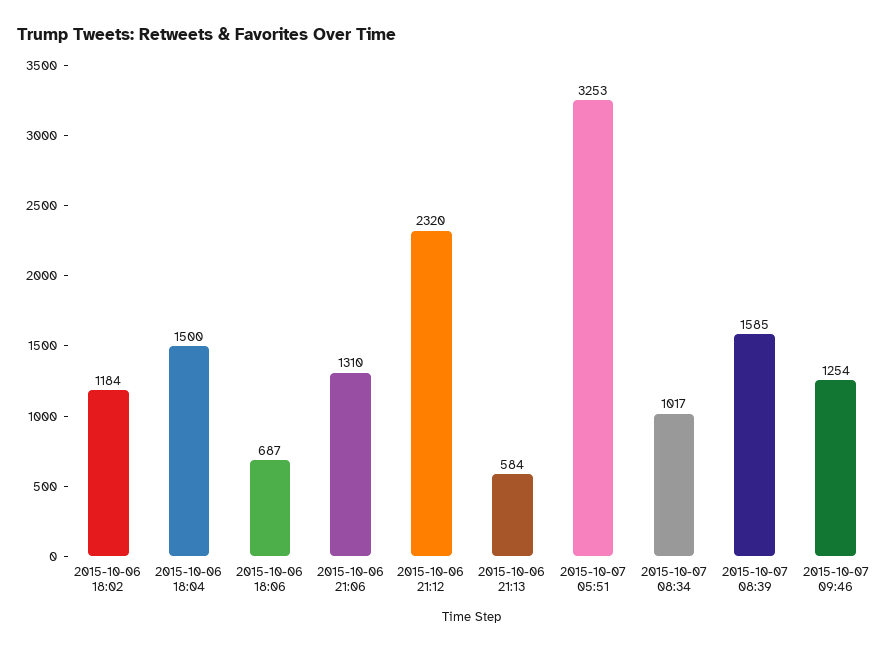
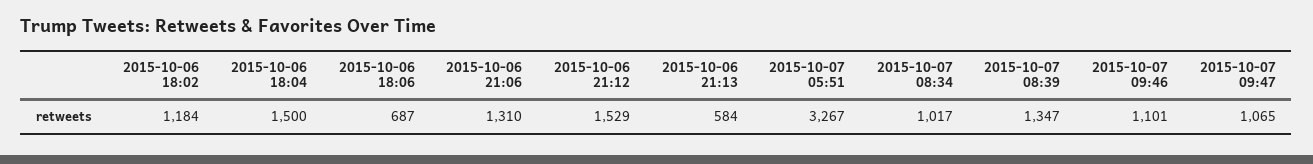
2015-10-06 21:12: 2320 -> 1529
2015-10-07 05:51: 3253 -> 3267
2015-10-07 08:39: 1585 -> 1347
2015-10-07 09:46: 1254 -> 1101
2015-10-07 09:47: none -> 1065

